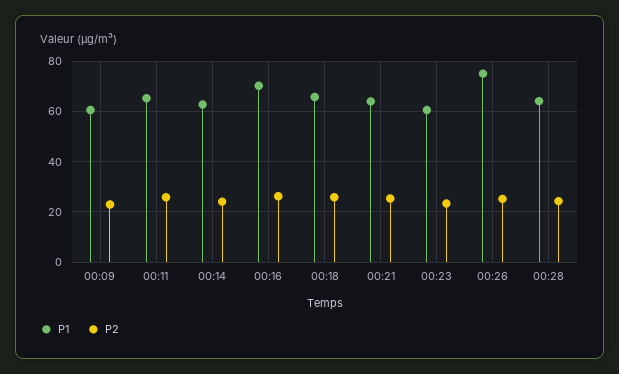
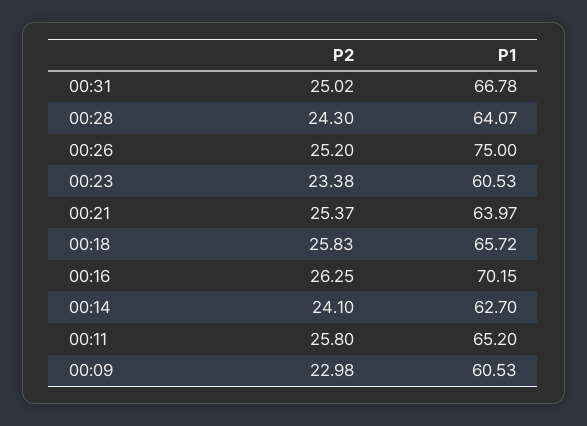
P2, 00:31: none -> 25.02
P1, 00:31: none -> 66.78

